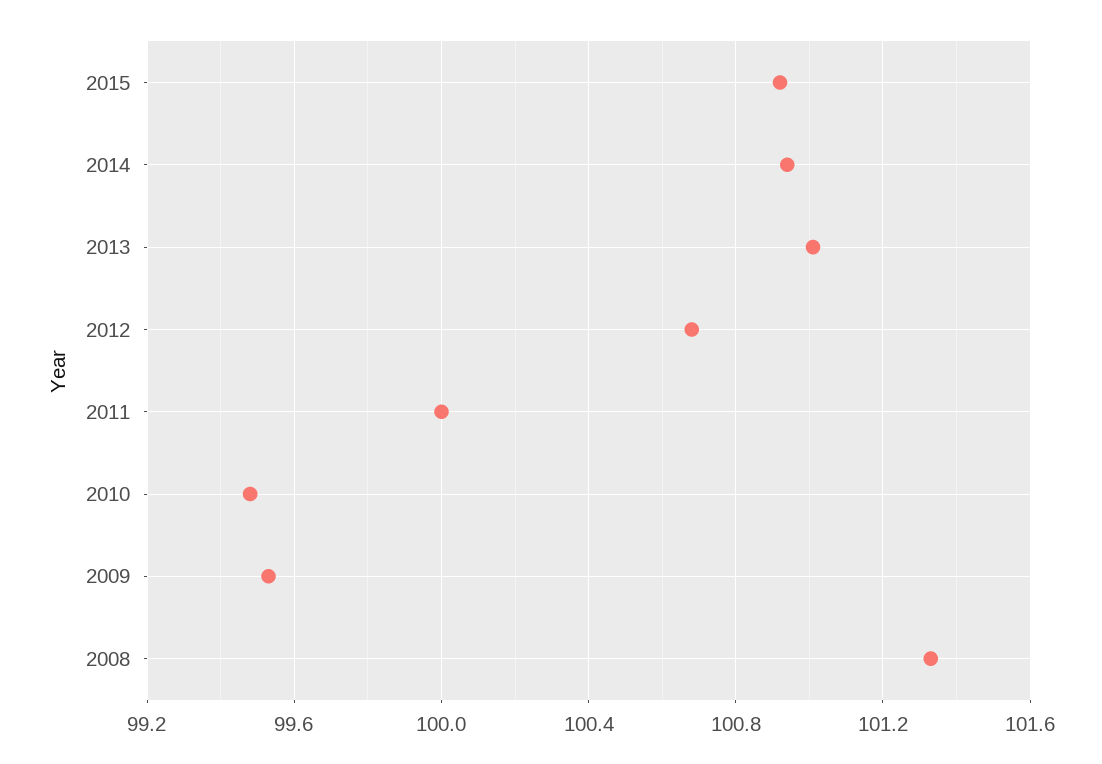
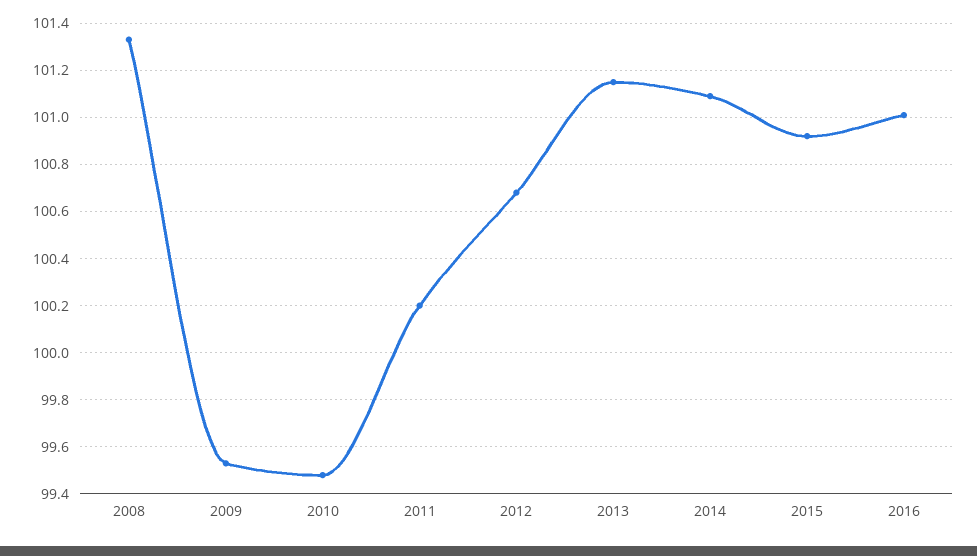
2014: 100.95 -> 101.1
2013: 101 -> 101.15
2011: 100 -> 100.2
2016: none -> 101

